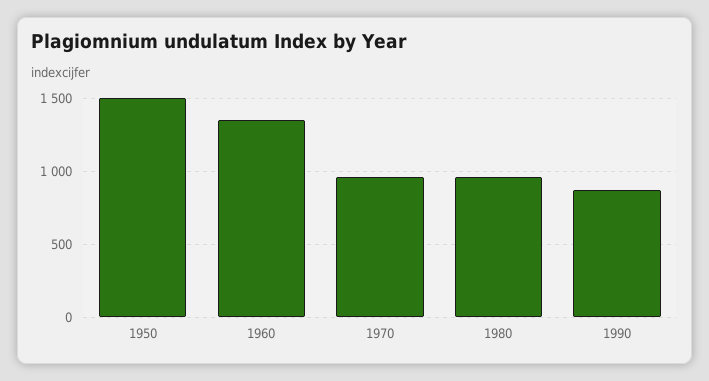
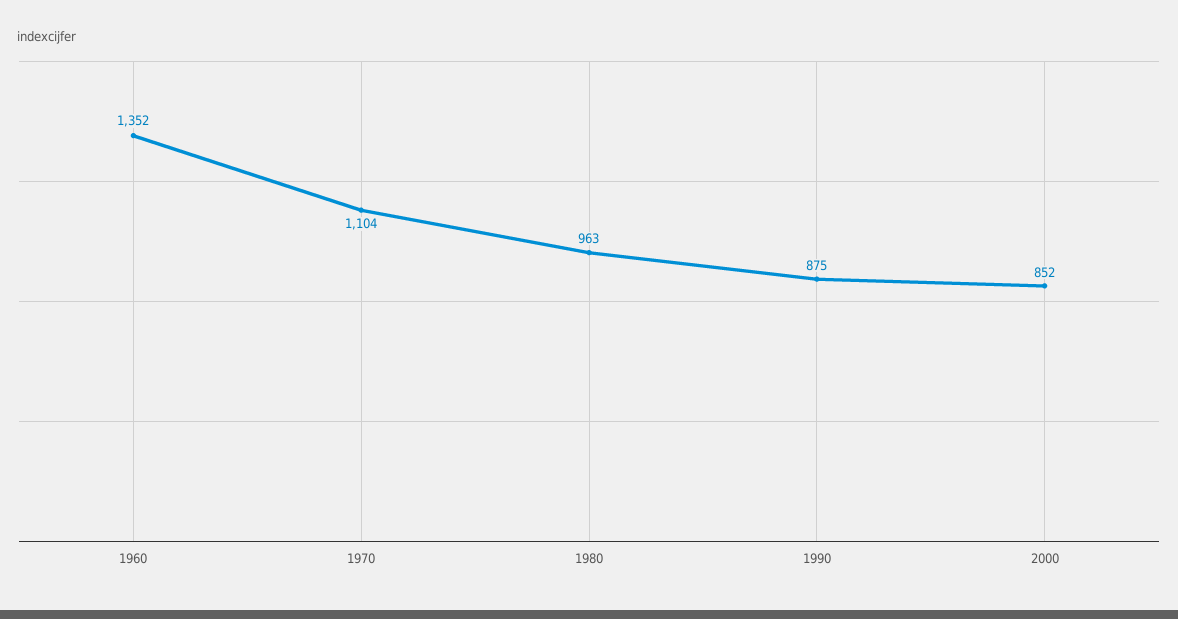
1950: 1500 -> none
1970: 950 -> 1104
2000: none -> 852

